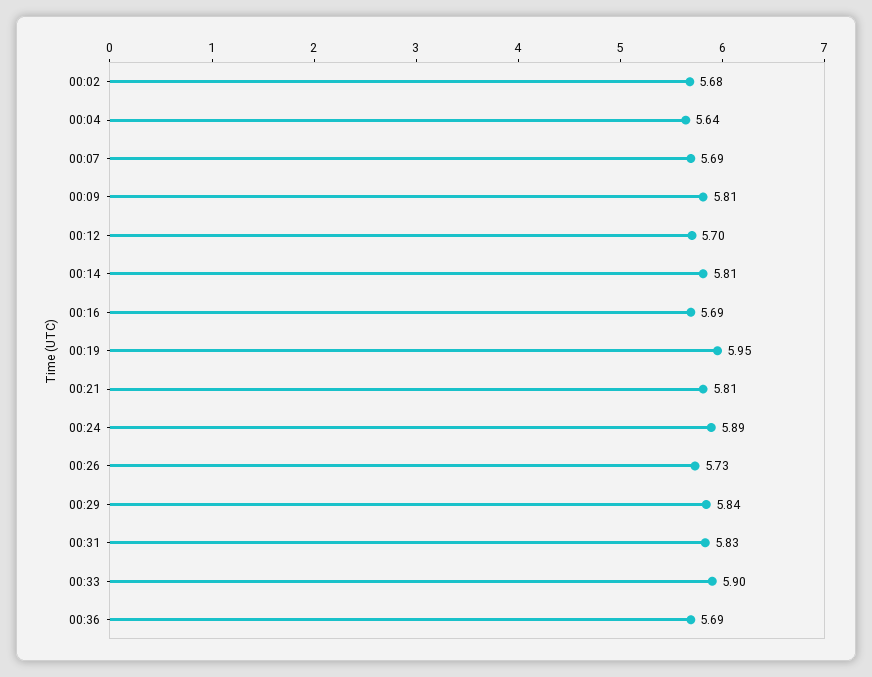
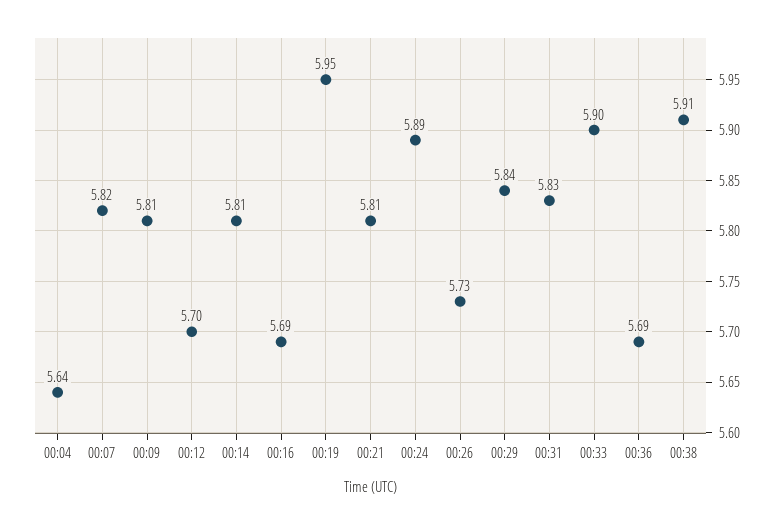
00:02: 5.68 -> none
00:07: 5.69 -> 5.82
00:38: none -> 5.91

